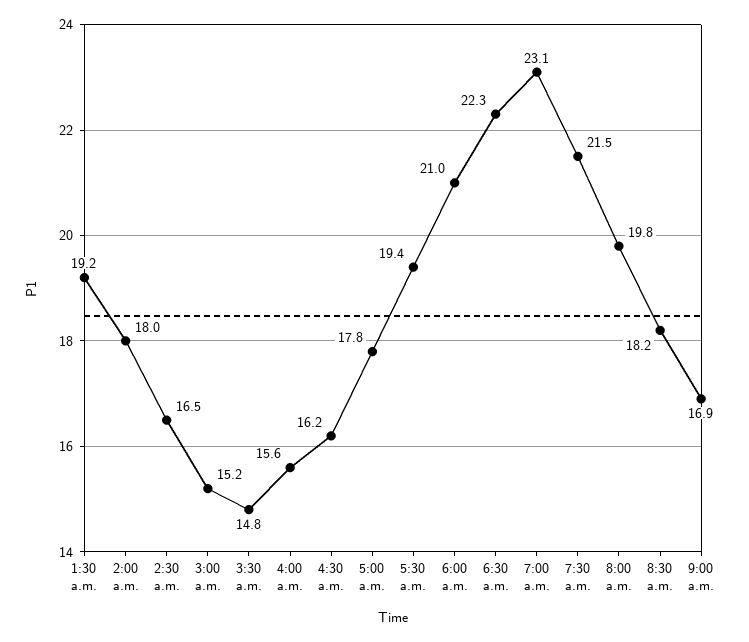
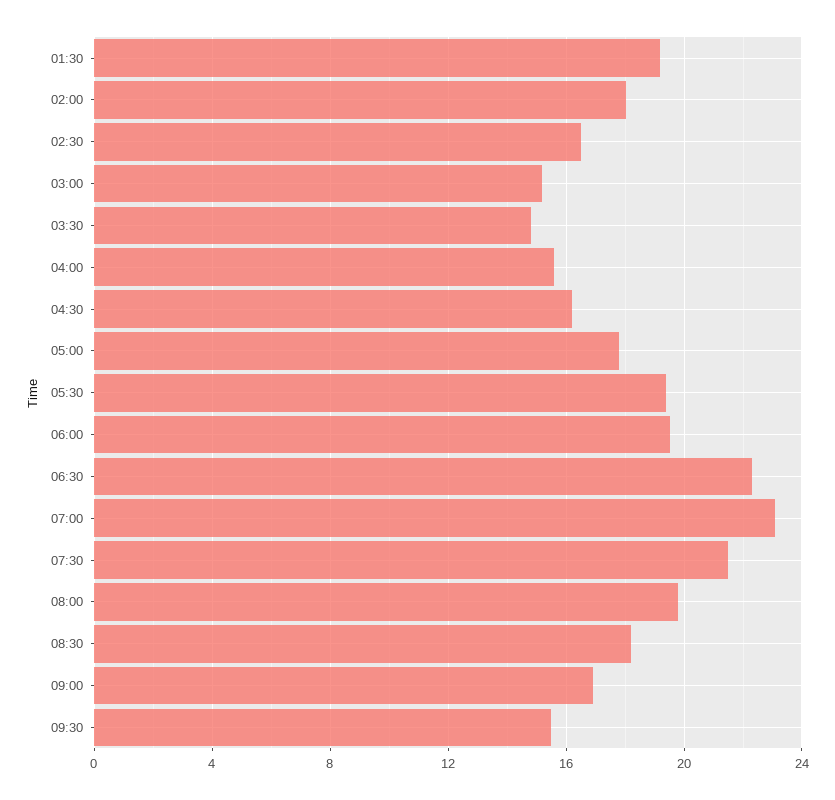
6:00 a.m.: 21 -> 19.5
09:30: none -> 15.5

